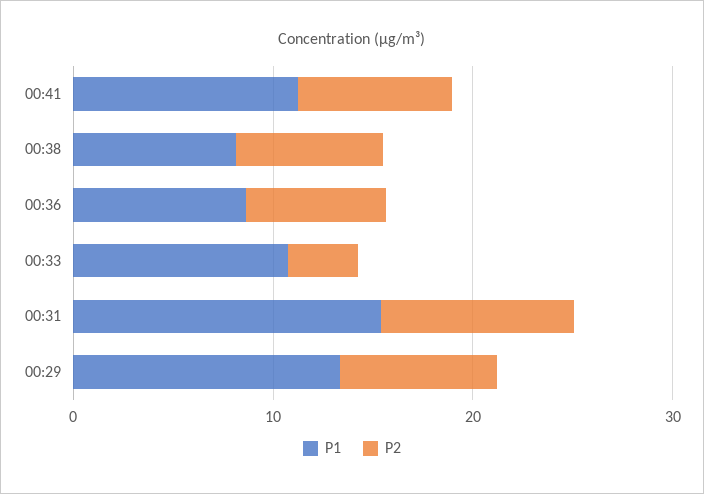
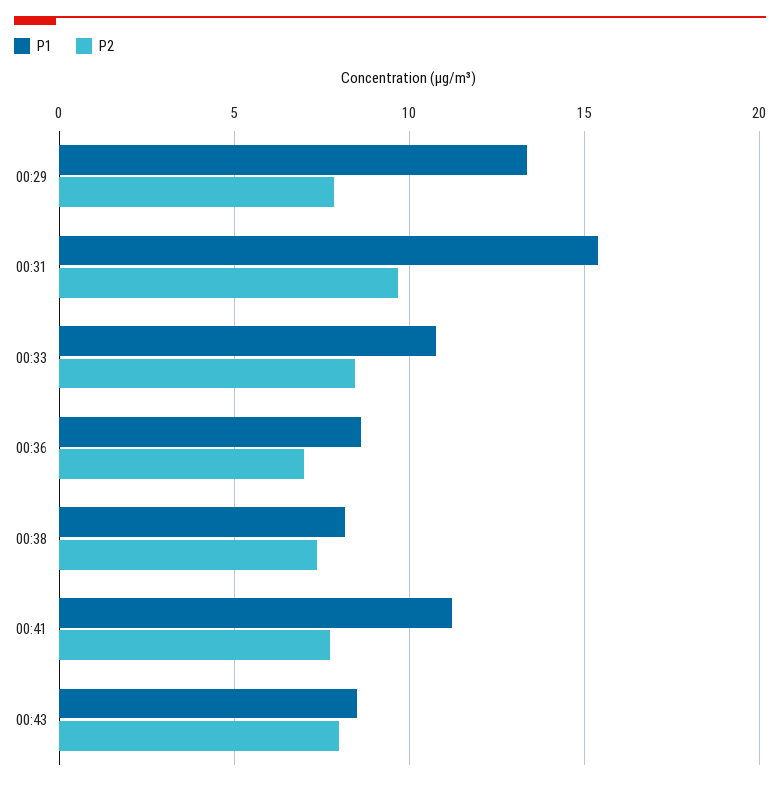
P2, 00:33: 4 -> 8.5
P1, 00:43: none -> 8.5
P2, 00:43: none -> 8

